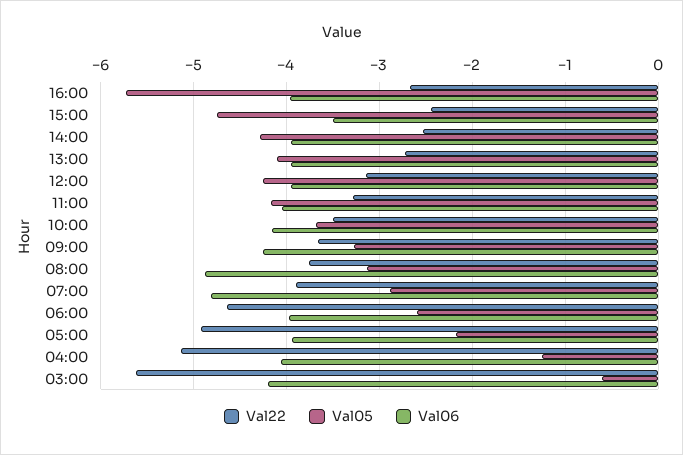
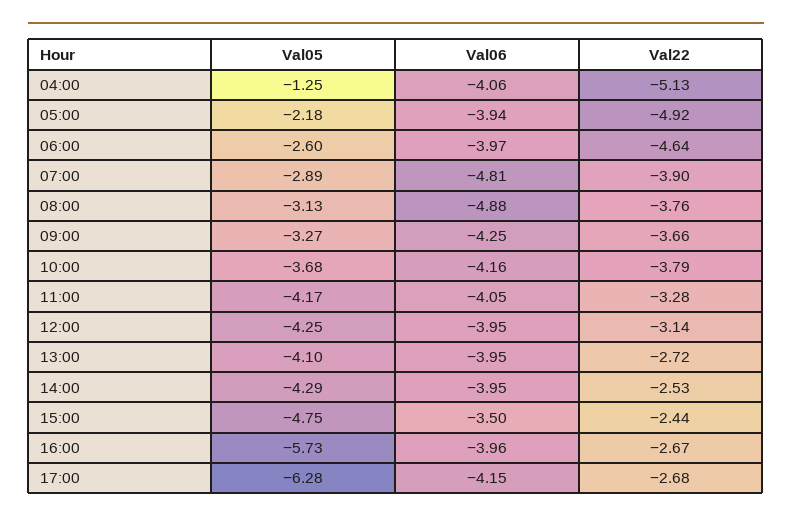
Val22, 10:00: -3.5 -> -3.79
Val22, 03:00: -5.6 -> none
Val05, 03:00: -0.6 -> none
Val06, 03:00: -4.2 -> none
Val05, 17:00: none -> -6.28
Val06, 17:00: none -> -4.15
Val22, 17:00: none -> -2.68

